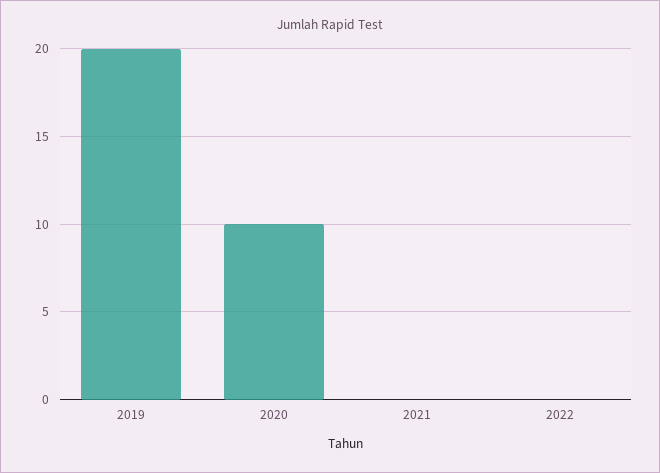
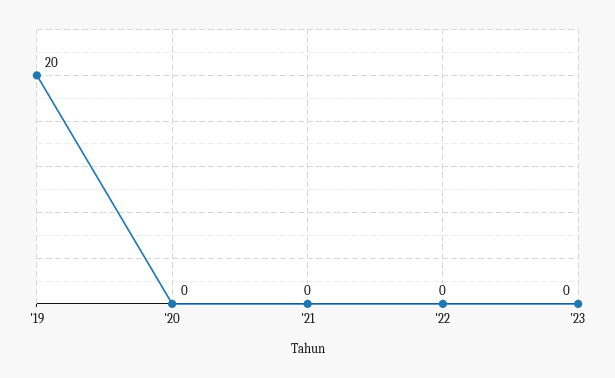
2020: 10 -> 0
'23: none -> 0

